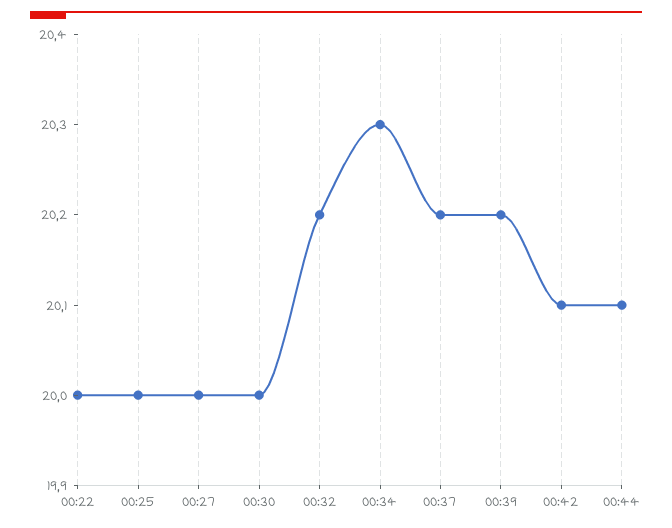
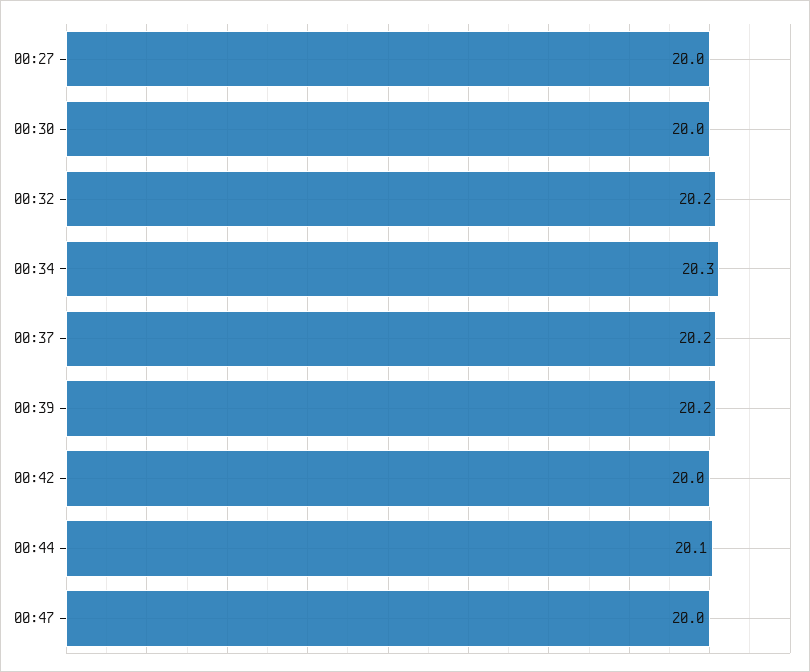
00:22: 20 -> none
00:25: 20 -> none
00:42: 20.1 -> 20
00:47: none -> 20

